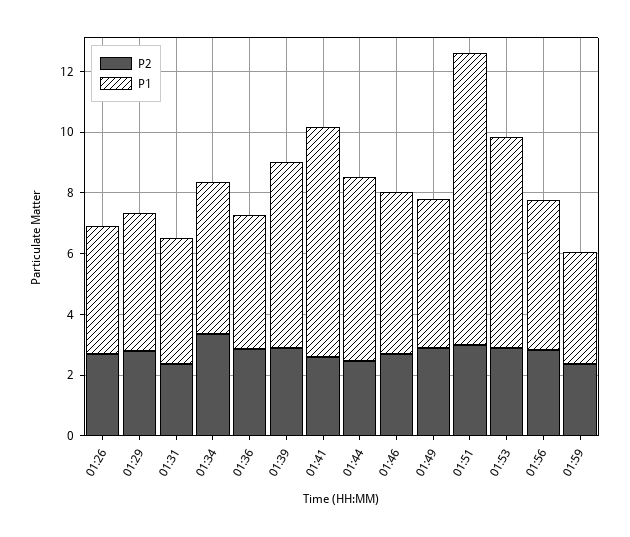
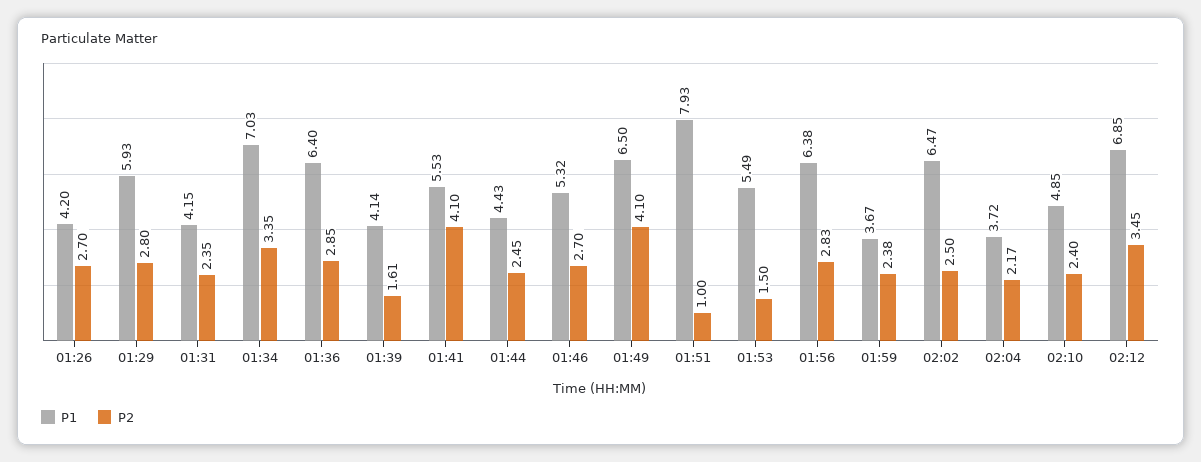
P1, 01:29: 4.5 -> 5.93
P1, 01:34: 5 -> 7.03
P1, 01:36: 4.5 -> 6.4
P2, 01:39: 3 -> 1.61
P1, 01:39: 6 -> 4.14
P2, 01:41: 2.5 -> 4.1
P1, 01:41: 7.5 -> 5.53
P1, 01:44: 6 -> 4.43
P2, 01:49: 3 -> 4.1
P1, 01:49: 5 -> 6.5
P2, 01:51: 3 -> 1
P1, 01:51: 9.5 -> 7.93
P2, 01:53: 3 -> 1.5
P1, 01:53: 7 -> 5.49
P1, 01:56: 5 -> 6.38
P1, 02:02: none -> 6.47
P2, 02:02: none -> 2.5
P1, 02:04: none -> 3.72
P2, 02:04: none -> 2.17
P1, 02:10: none -> 4.85
P2, 02:10: none -> 2.4
P1, 02:12: none -> 6.85
P2, 02:12: none -> 3.45

